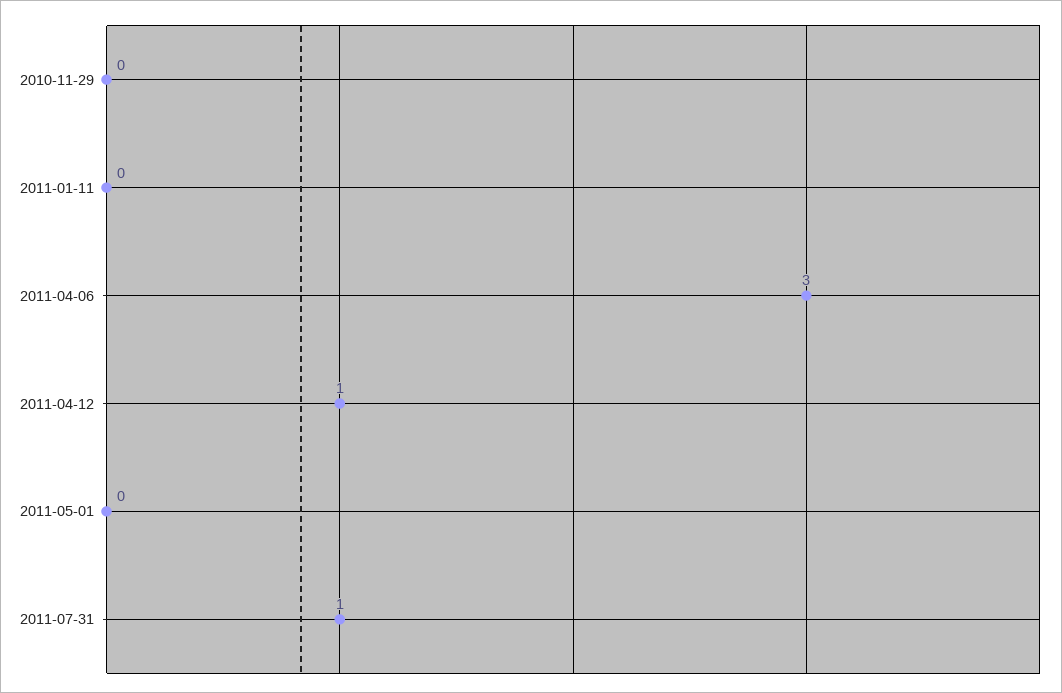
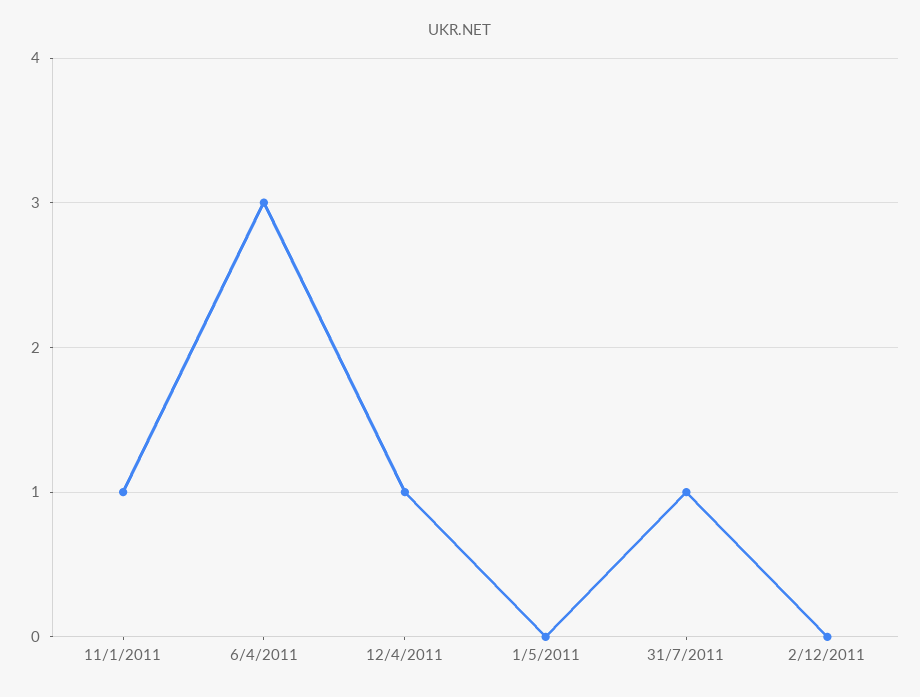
2010-11-29: 0 -> none
2011-01-11: 0 -> 1
2/12/2011: none -> 0

